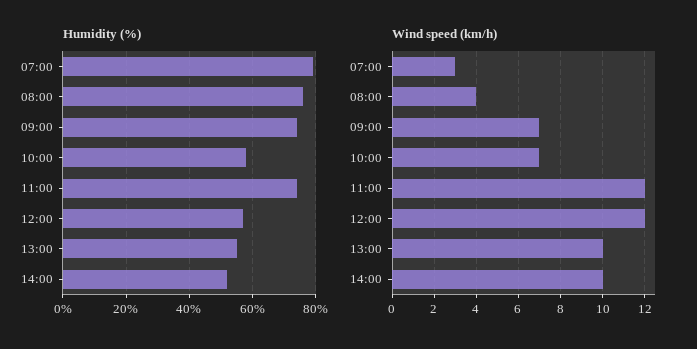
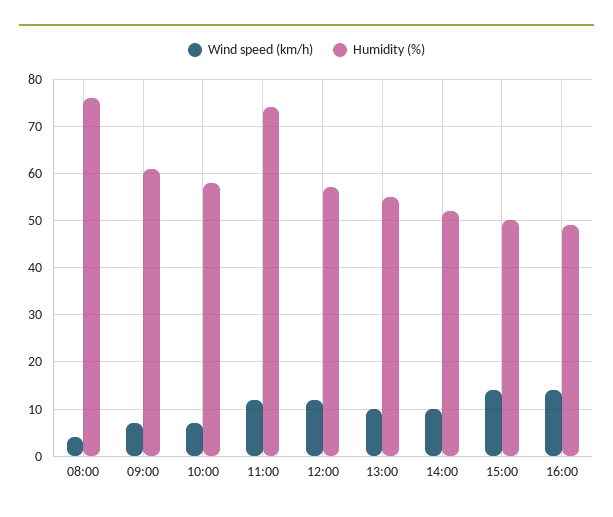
Humidity (%), 07:00: 80 -> none
Humidity (%), 09:00: 75 -> 60
Wind speed (km/h), 07:00: 3 -> none
Wind speed (km/h), 15:00: none -> 15
Humidity (%), 15:00: none -> 50
Wind speed (km/h), 16:00: none -> 15
Humidity (%), 16:00: none -> 50

